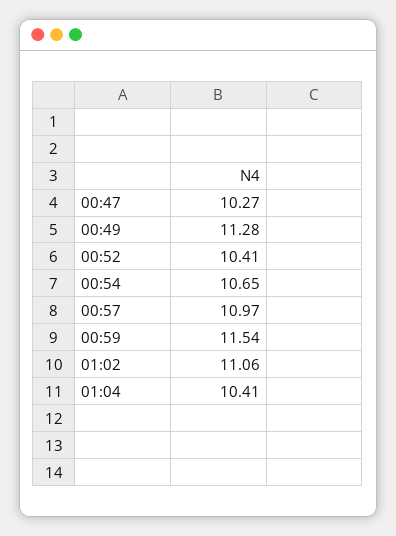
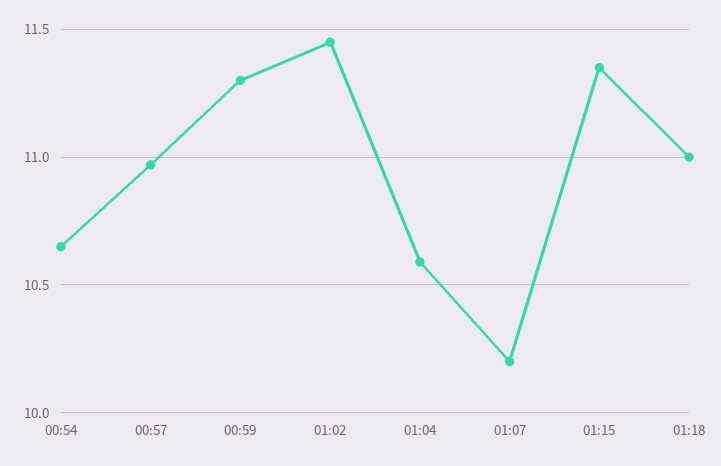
00:47: 10.27 -> none
00:49: 11.28 -> none
00:52: 10.41 -> none
00:59: 11.54 -> 11.3
01:02: 11.06 -> 11.45
01:04: 10.41 -> 10.6
01:07: none -> 10.2
01:15: none -> 11.35
01:18: none -> 11

